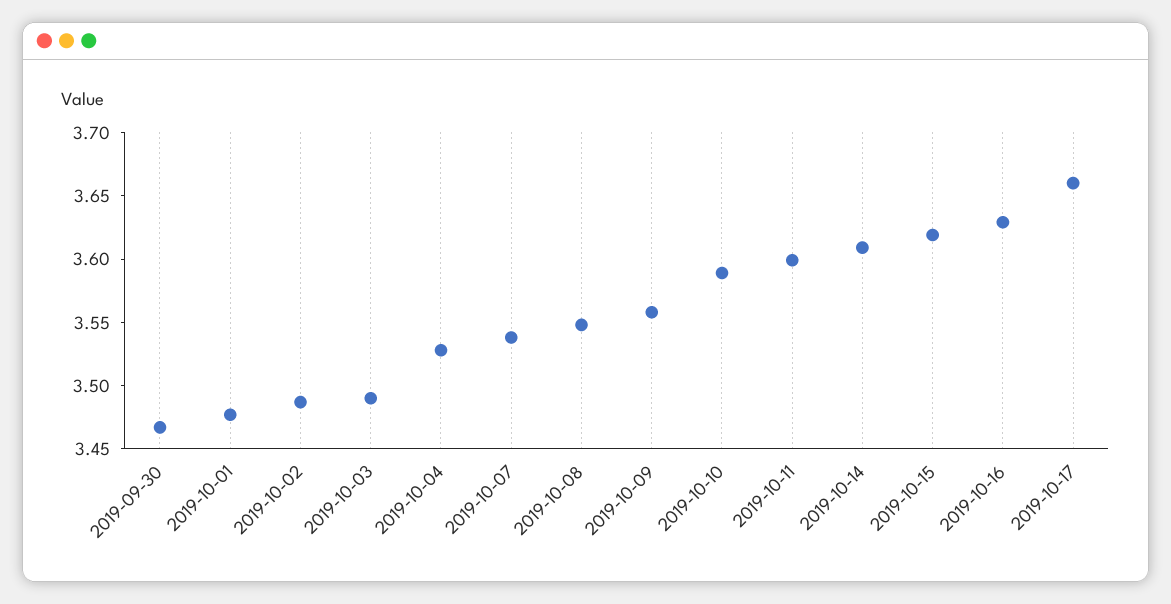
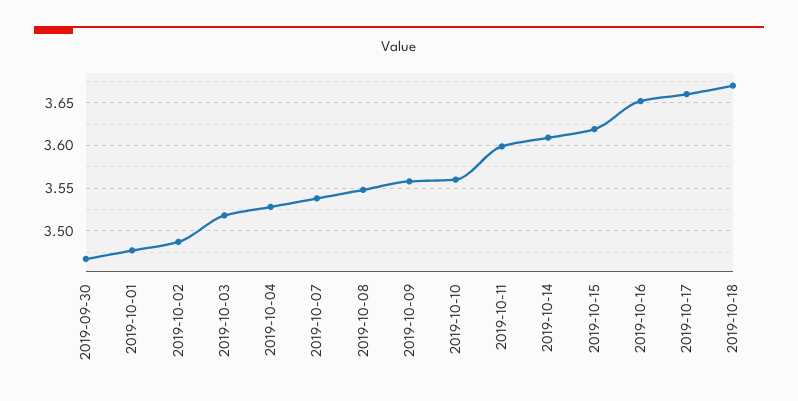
2019-10-03: 3.49 -> 3.52
2019-10-10: 3.59 -> 3.56
2019-10-16: 3.63 -> 3.65
2019-10-18: none -> 3.67

